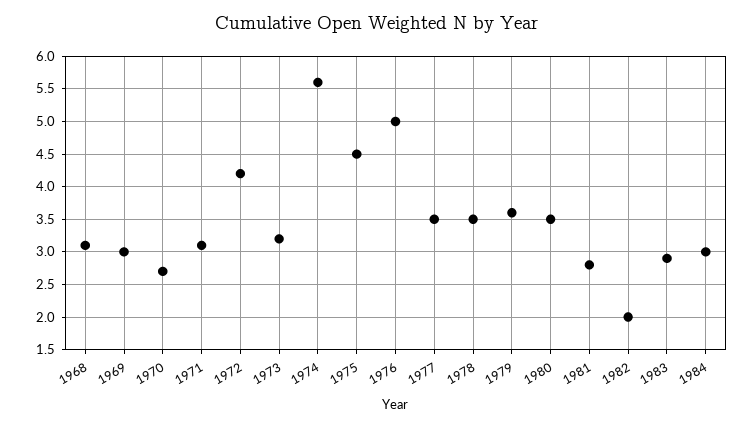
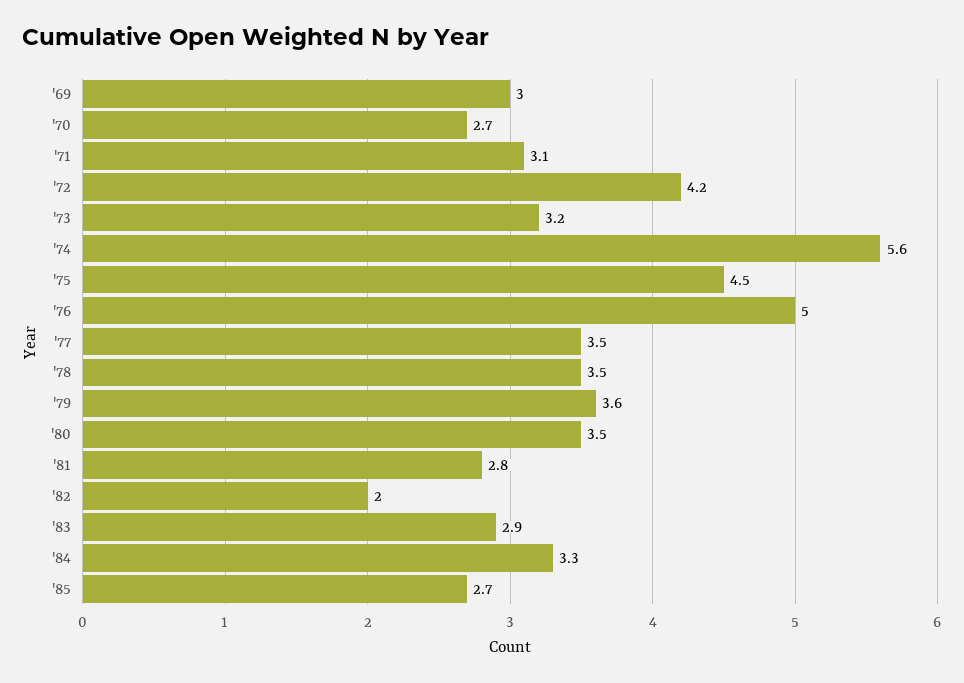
1968: 3.1 -> none
1984: 3 -> 3.3
'85: none -> 2.7

